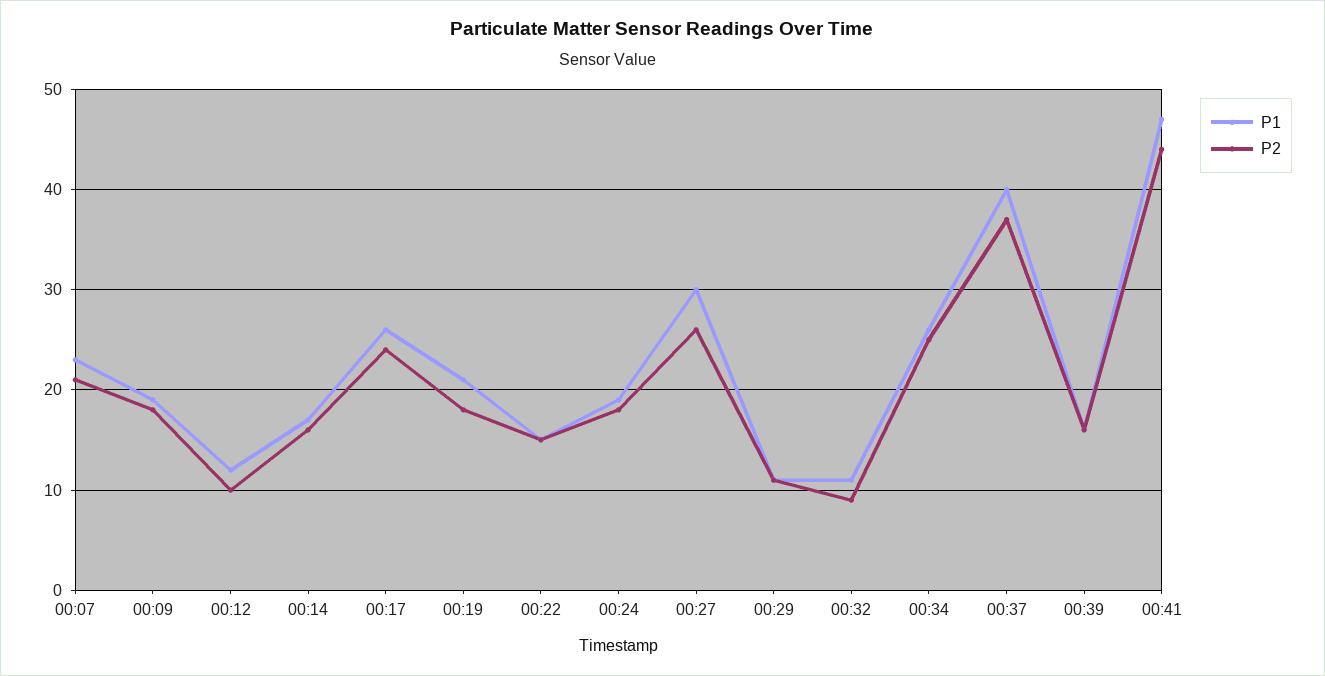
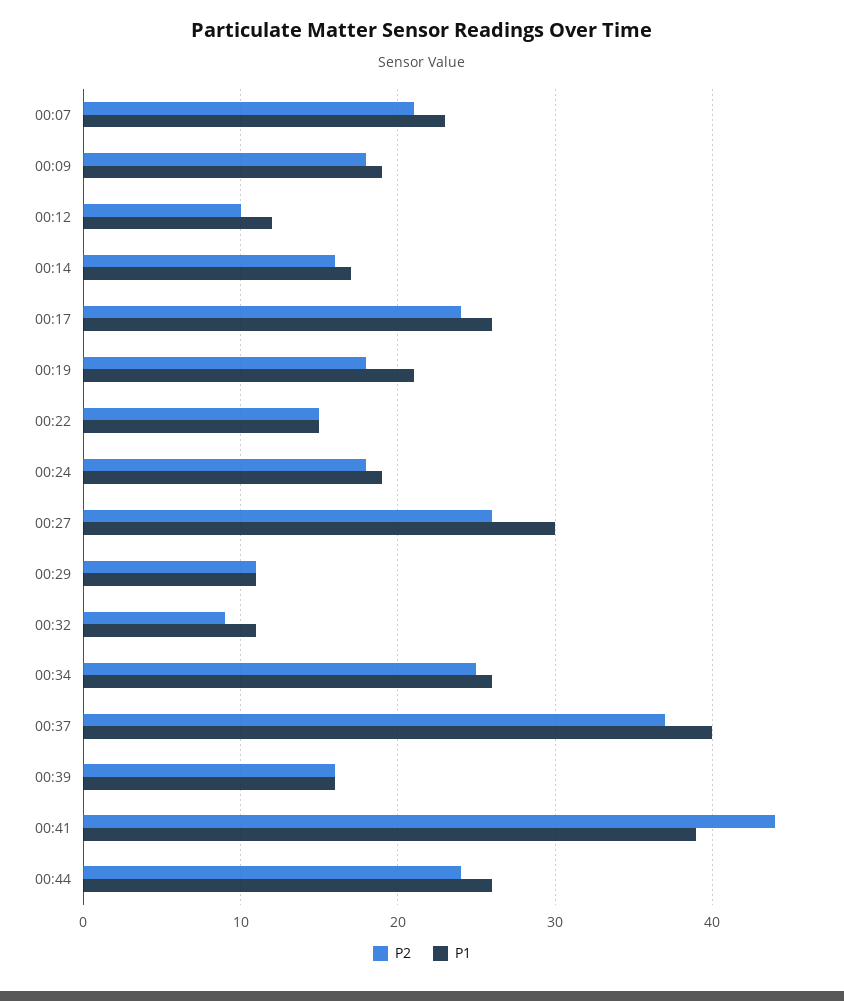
P1, 00:41: 47 -> 39
P2, 00:44: none -> 24
P1, 00:44: none -> 26

